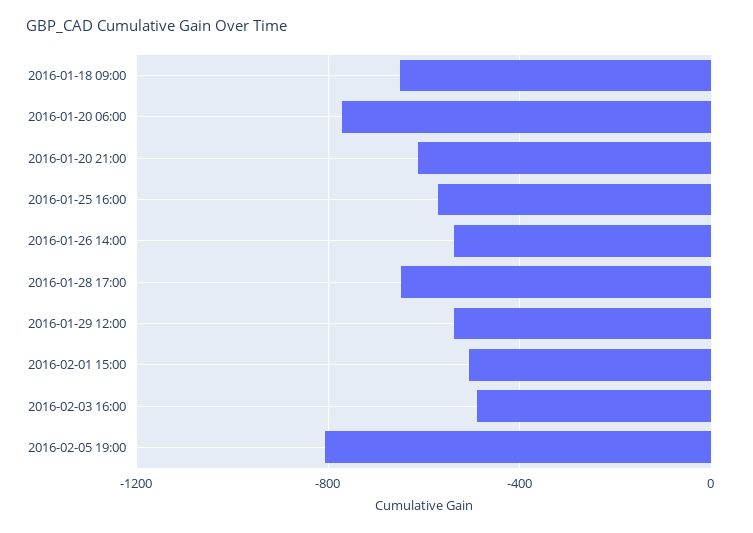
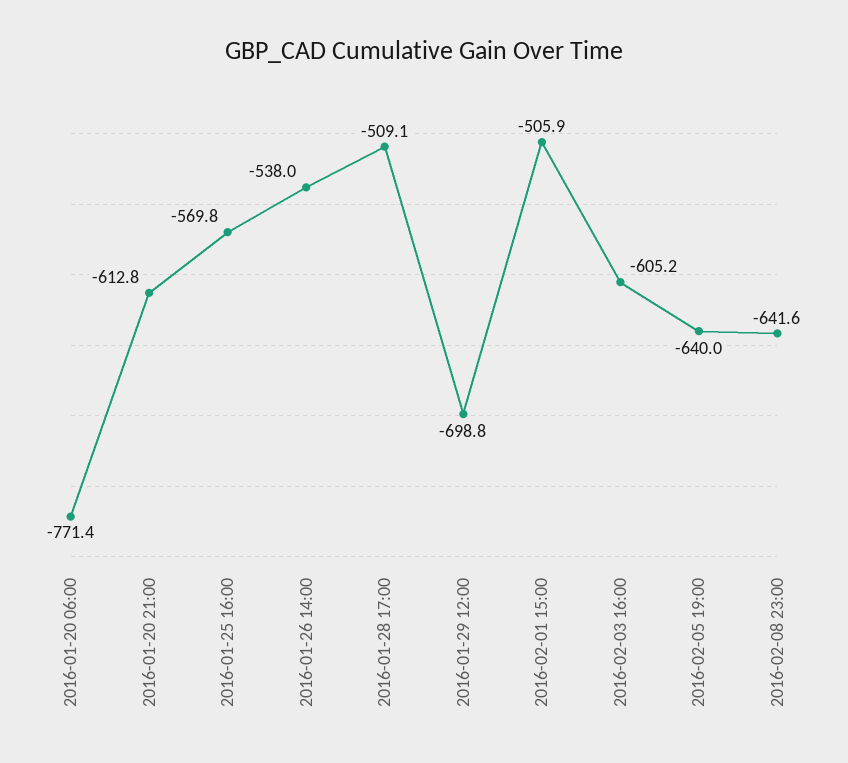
2016-01-18 09:00: -650 -> none
2016-01-28 17:00: -650 -> -509.1
2016-01-29 12:00: -550 -> -698.8
2016-02-03 16:00: -500 -> -605.2
2016-02-05 19:00: -800 -> -640
2016-02-08 23:00: none -> -641.6

